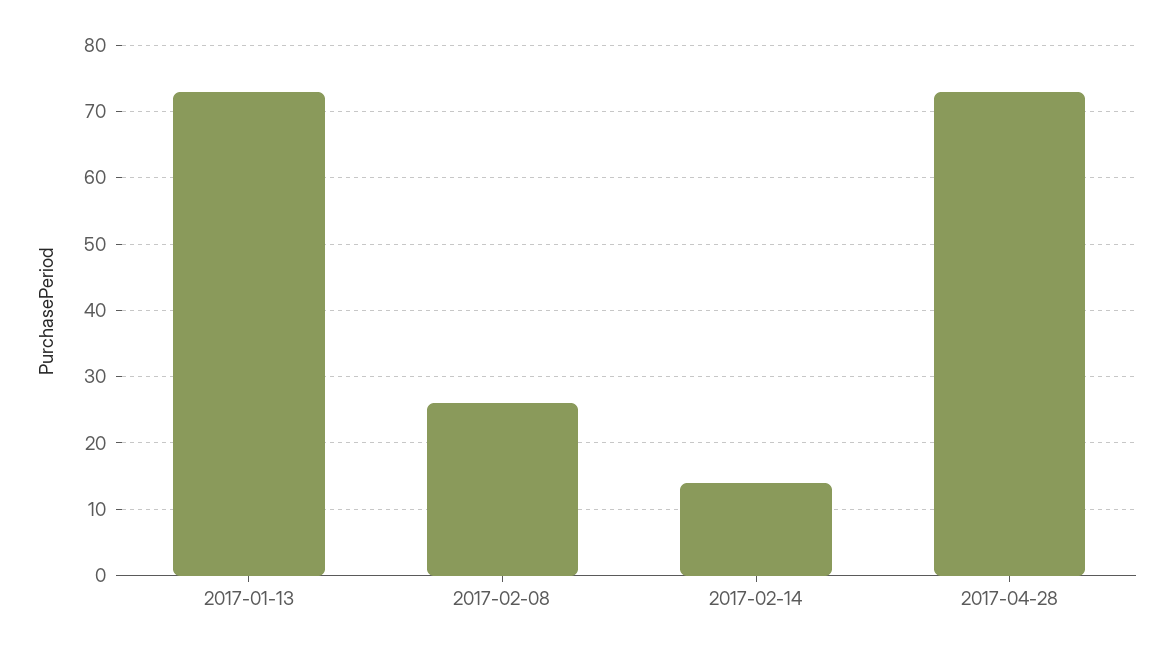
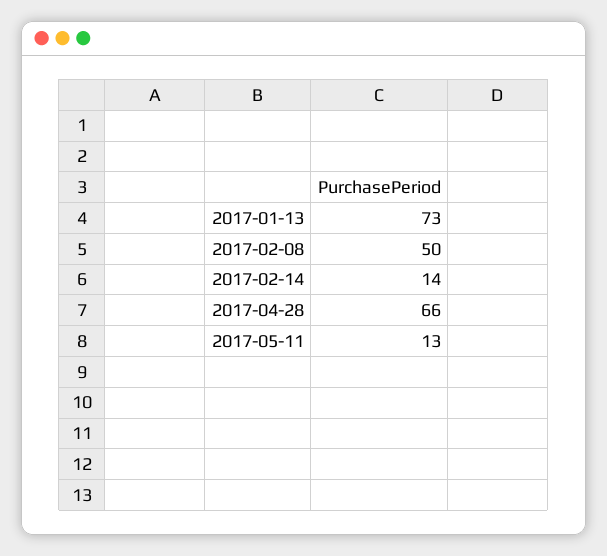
2017-02-08: 26 -> 50
2017-04-28: 73 -> 66
2017-05-11: none -> 13

